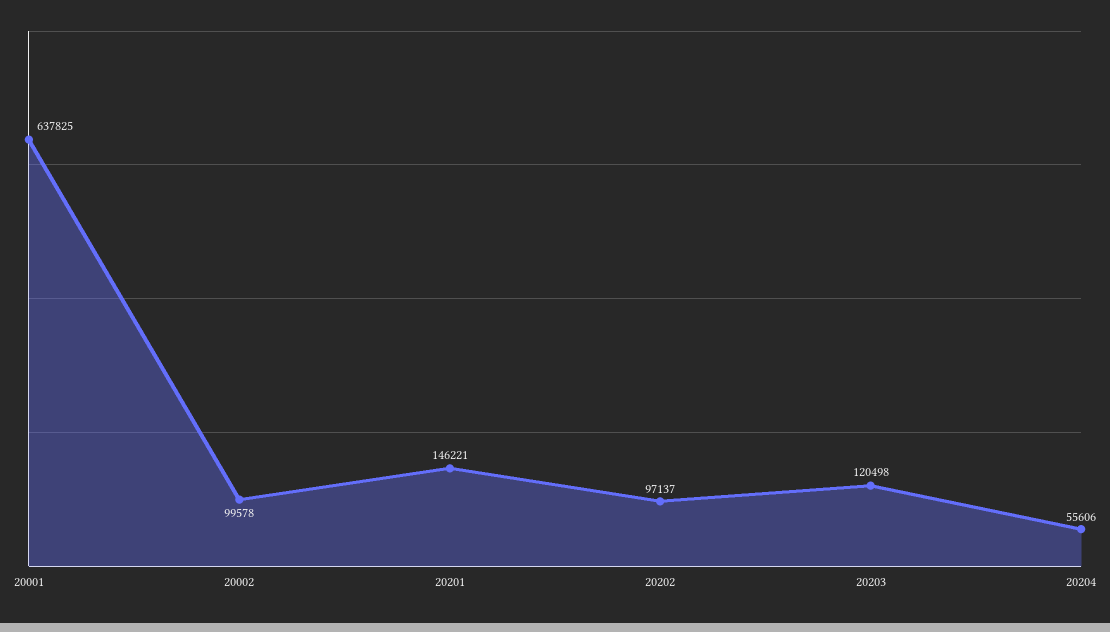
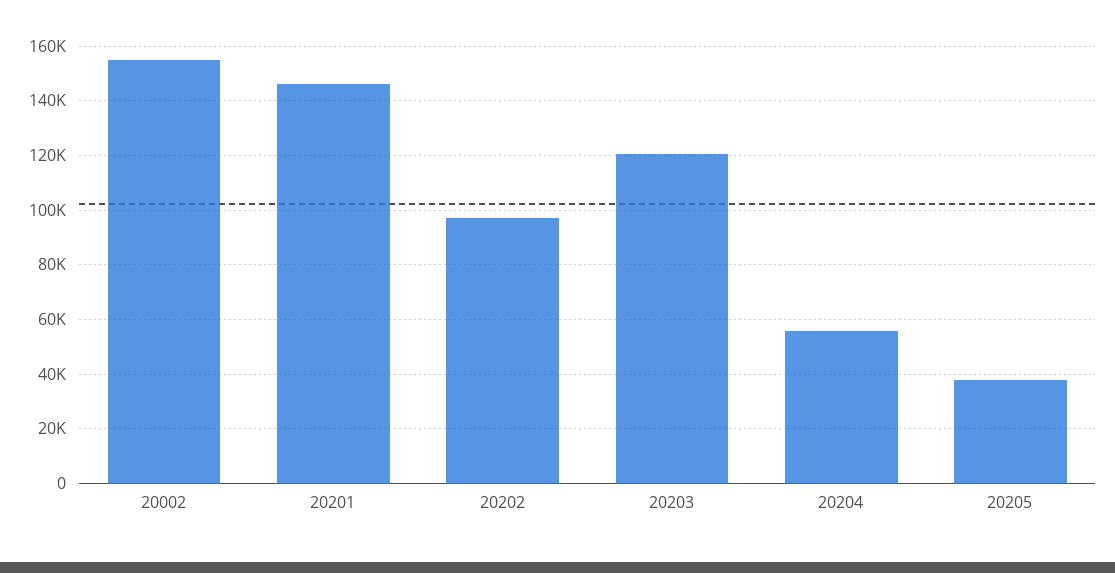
20001: 637825 -> none
20002: 99578 -> 155000
20205: none -> 37500

